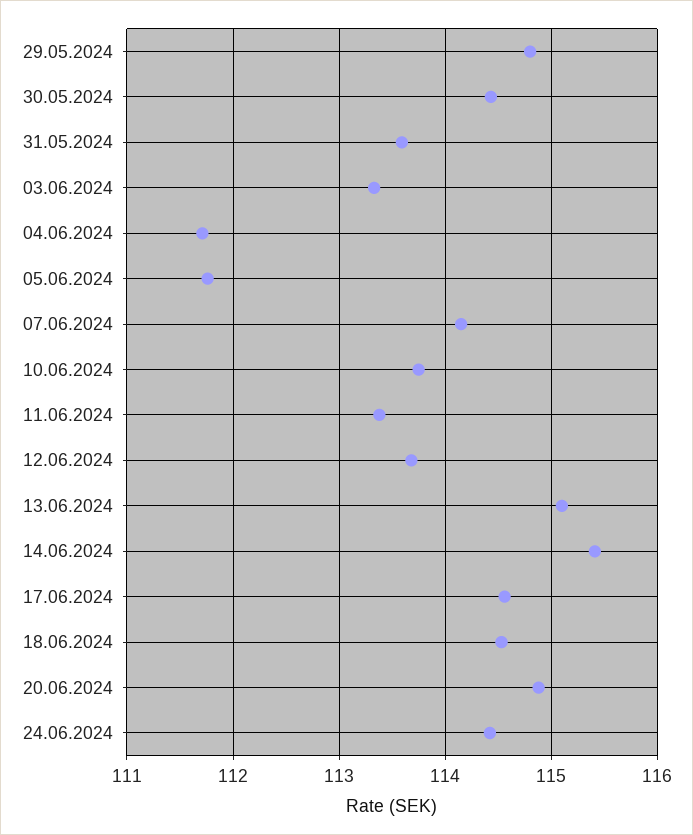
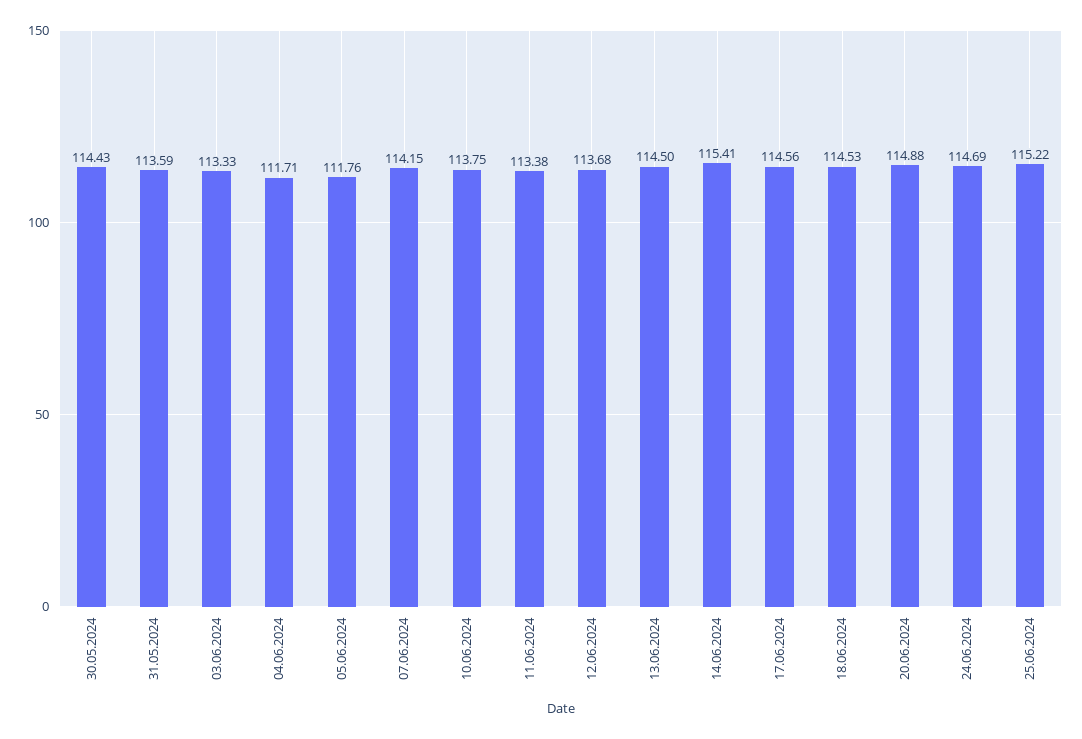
29.05.2024: 114.8 -> none
13.06.2024: 115.1 -> 114.5
24.06.2024: 114.4 -> 114.69
25.06.2024: none -> 115.22

